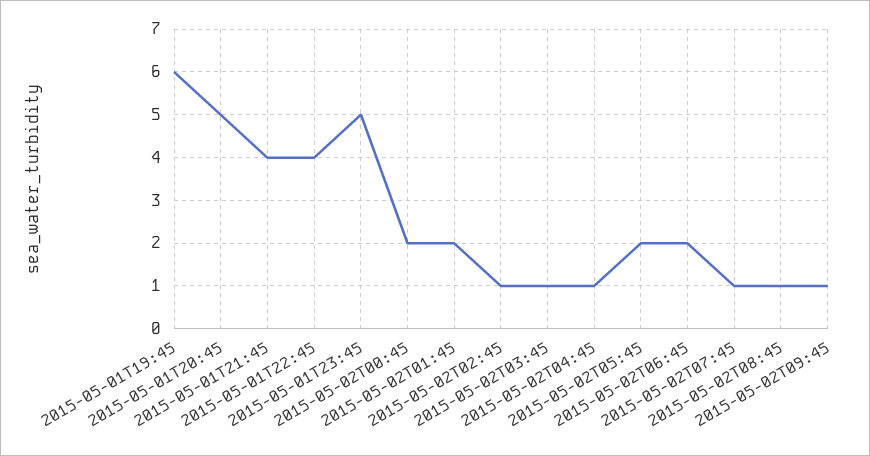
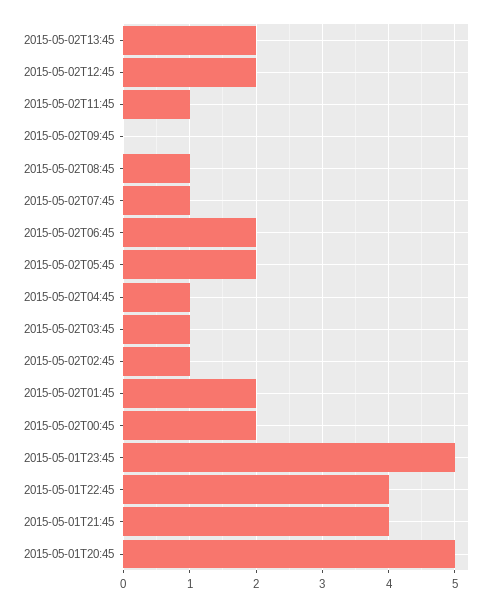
2015-05-01T19:45: 6 -> none
2015-05-02T09:45: 1 -> 0
2015-05-02T13:45: none -> 2
2015-05-02T12:45: none -> 2
2015-05-02T11:45: none -> 1

